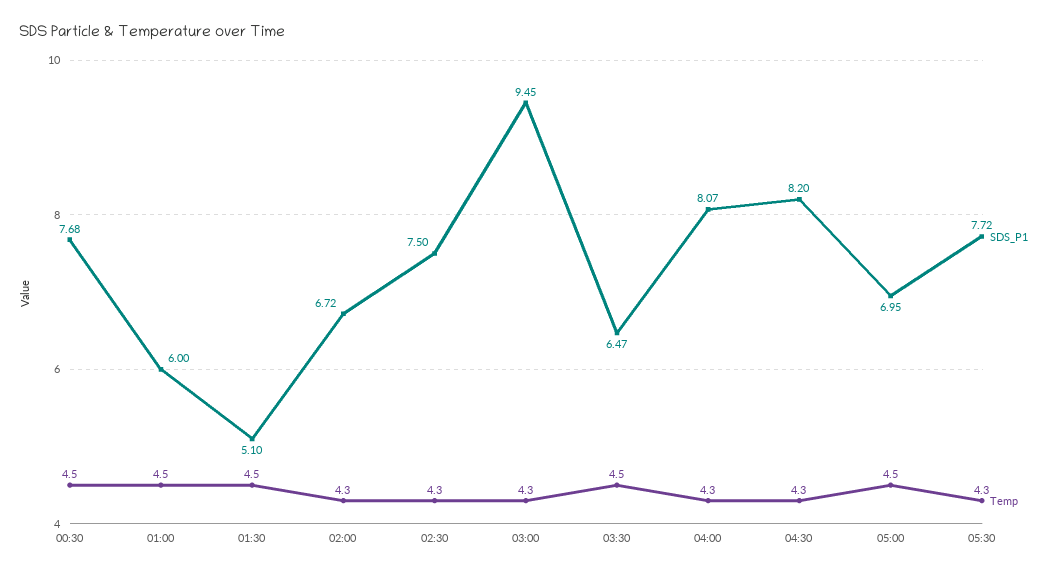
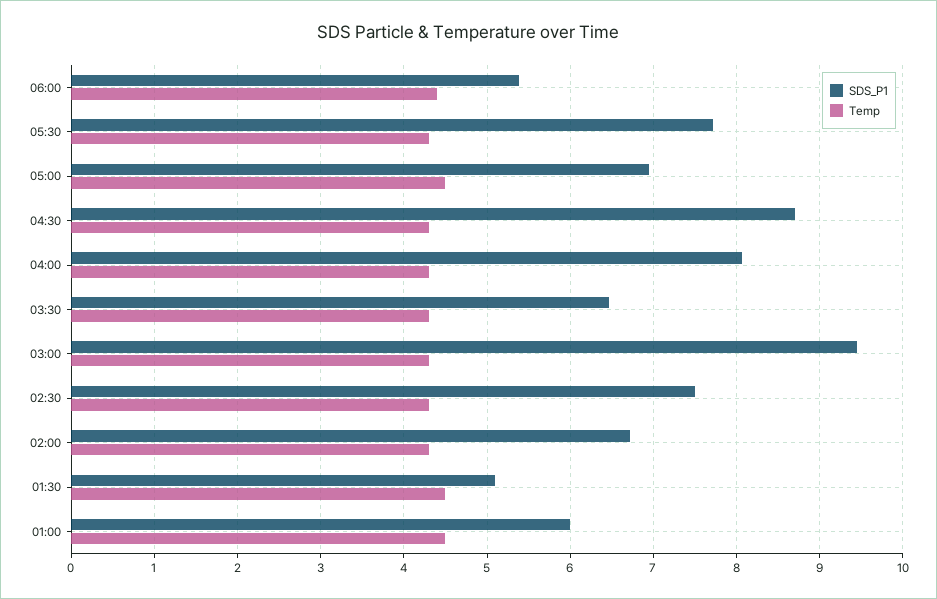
SDS_P1, 00:30: 7.68 -> none
Temp, 00:30: 4.5 -> none
Temp, 03:30: 4.5 -> 4.3
SDS_P1, 04:30: 8.2 -> 8.7
SDS_P1, 06:00: none -> 5.4
Temp, 06:00: none -> 4.4

